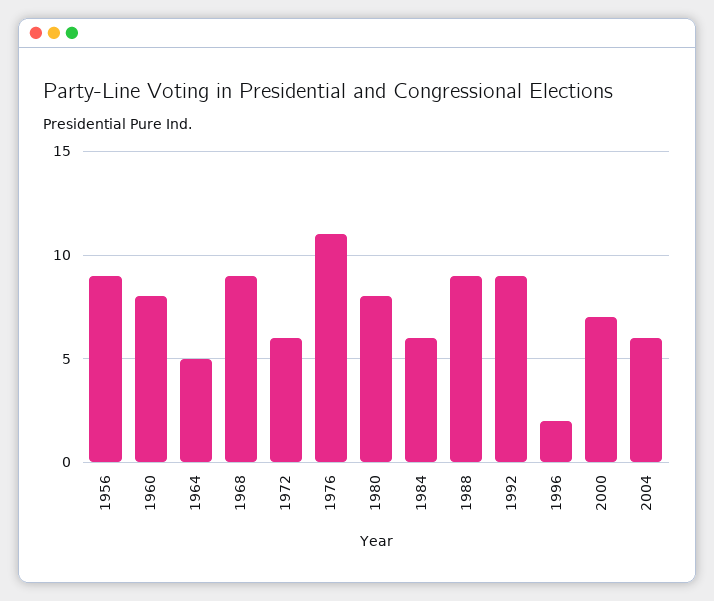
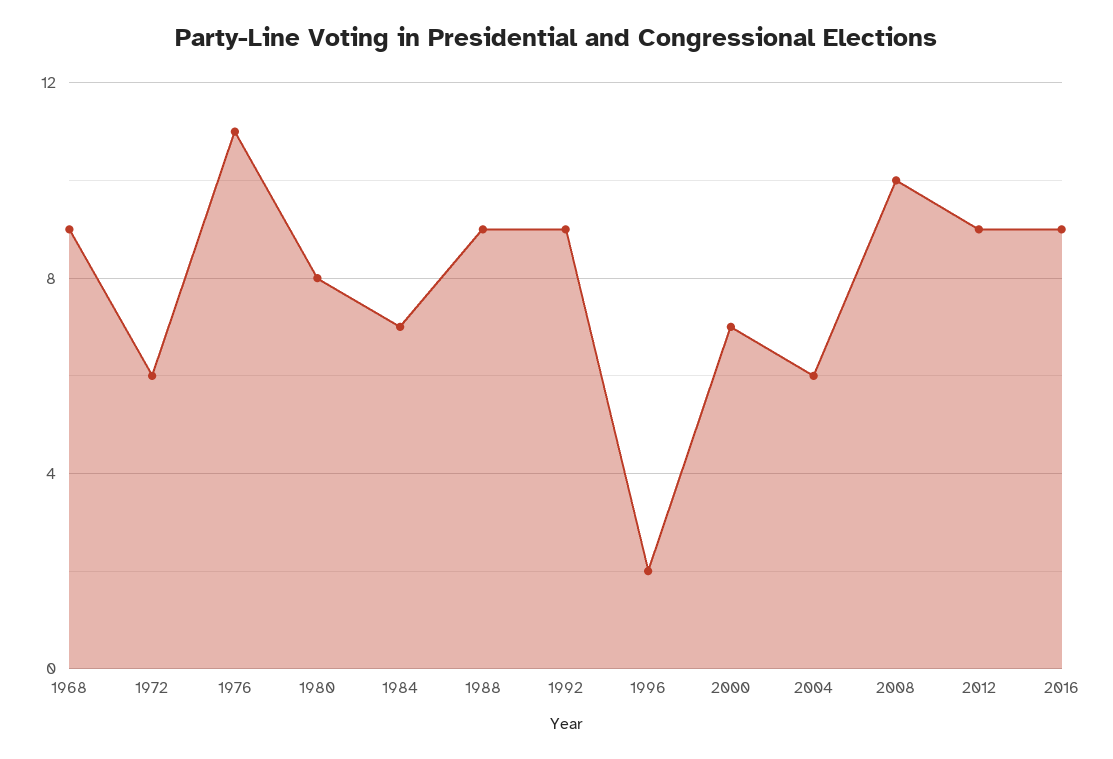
1956: 9 -> none
1960: 8 -> none
1964: 5 -> none
1984: 6 -> 7
2008: none -> 10
2012: none -> 9
2016: none -> 9

